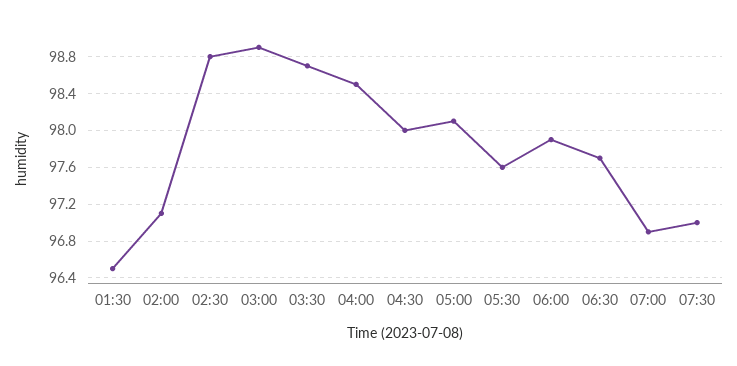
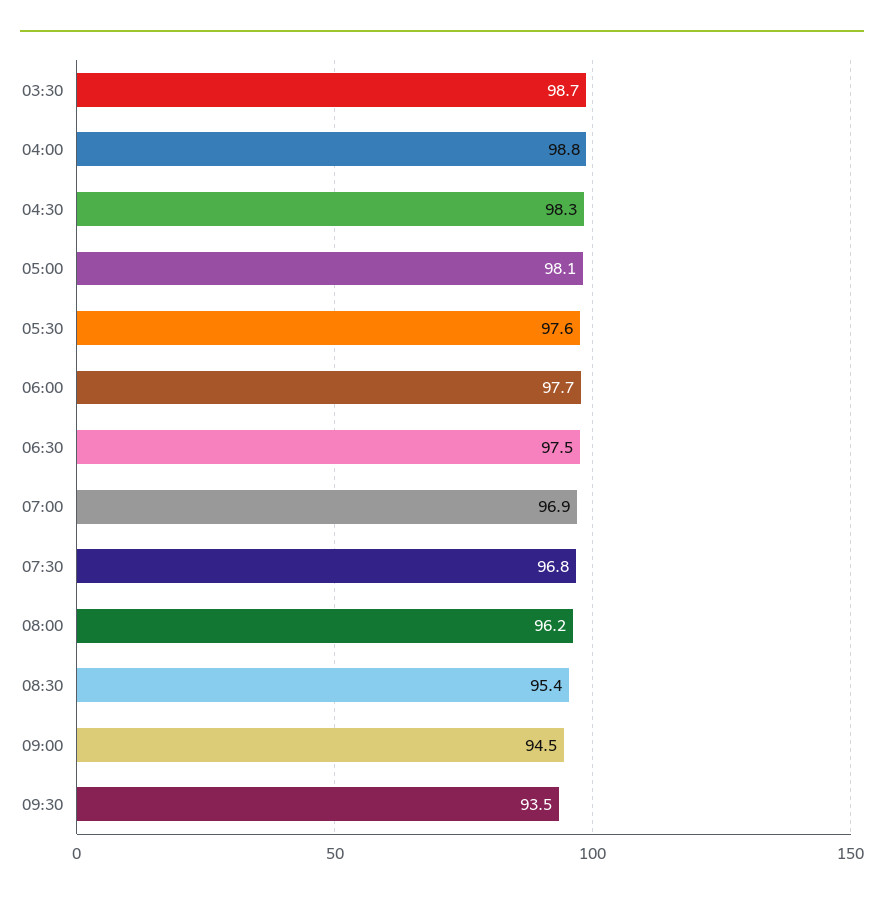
01:30: 96.5 -> none
02:00: 97.1 -> none
02:30: 98.8 -> none
03:00: 98.9 -> none
04:00: 98.5 -> 98.8
04:30: 98 -> 98.3
06:00: 97.9 -> 97.7
06:30: 97.7 -> 97.5
07:30: 97 -> 96.8
08:00: none -> 96.2
08:30: none -> 95.4
09:00: none -> 94.5
09:30: none -> 93.5

